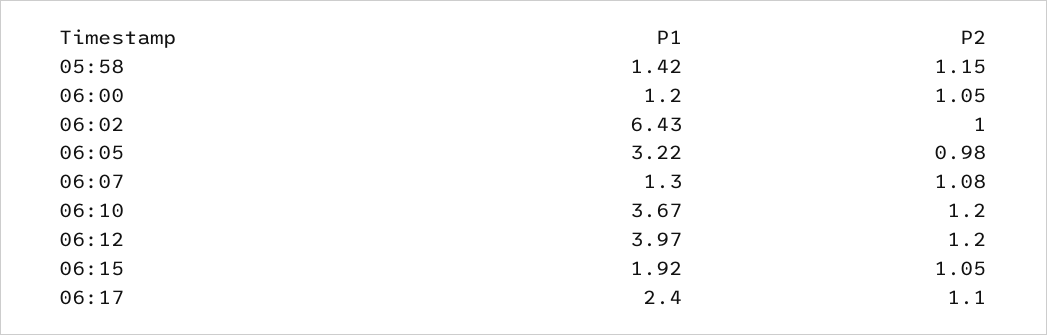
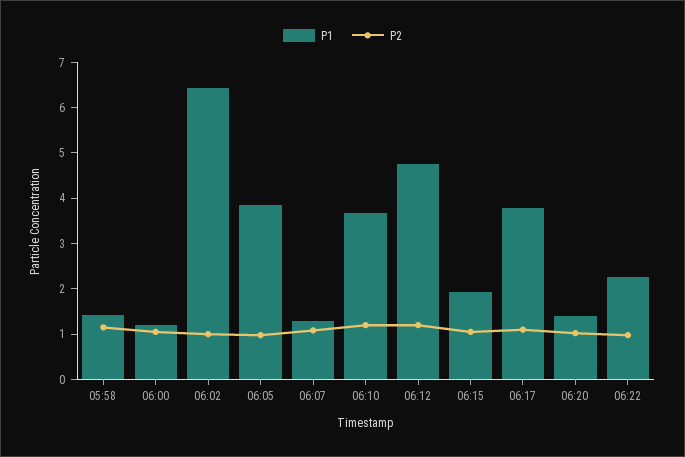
P1, 06:05: 3.22 -> 3.8
P1, 06:12: 3.97 -> 4.8
P1, 06:17: 2.4 -> 3.8
P1, 06:20: none -> 1.4
P2, 06:20: none -> 1
P1, 06:22: none -> 2.2
P2, 06:22: none -> 1

